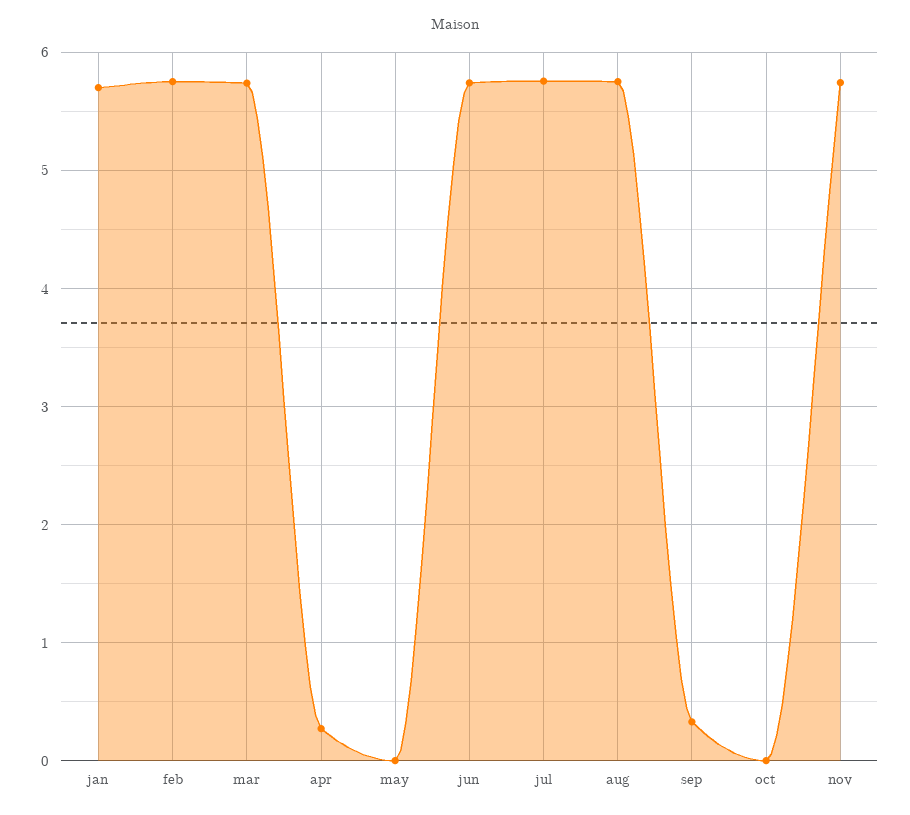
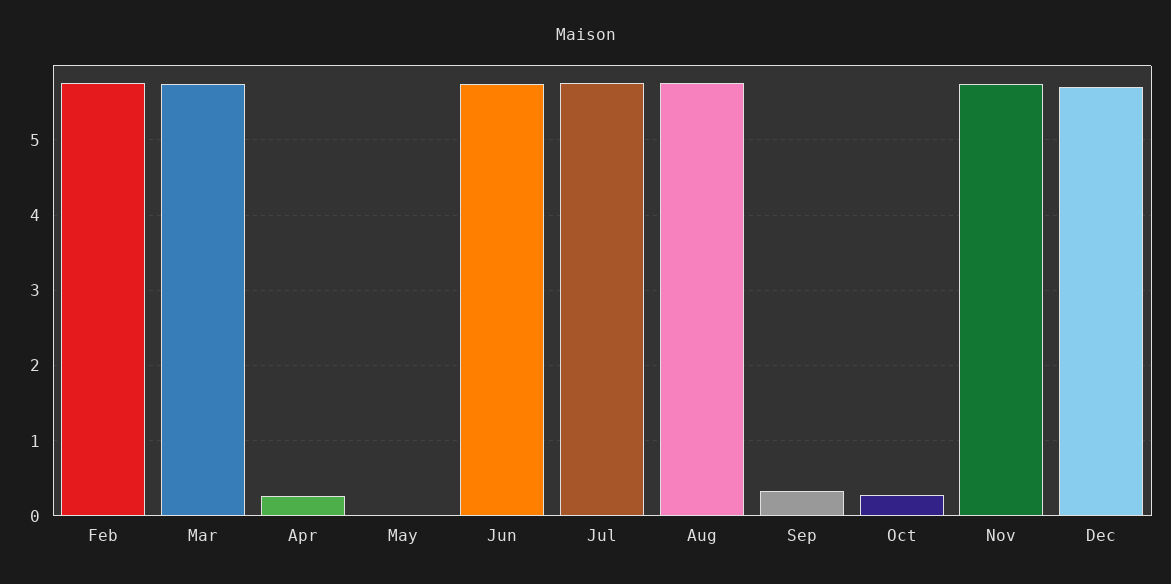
jan: 5.7 -> none
oct: 0 -> 0.3
Dec: none -> 5.7

